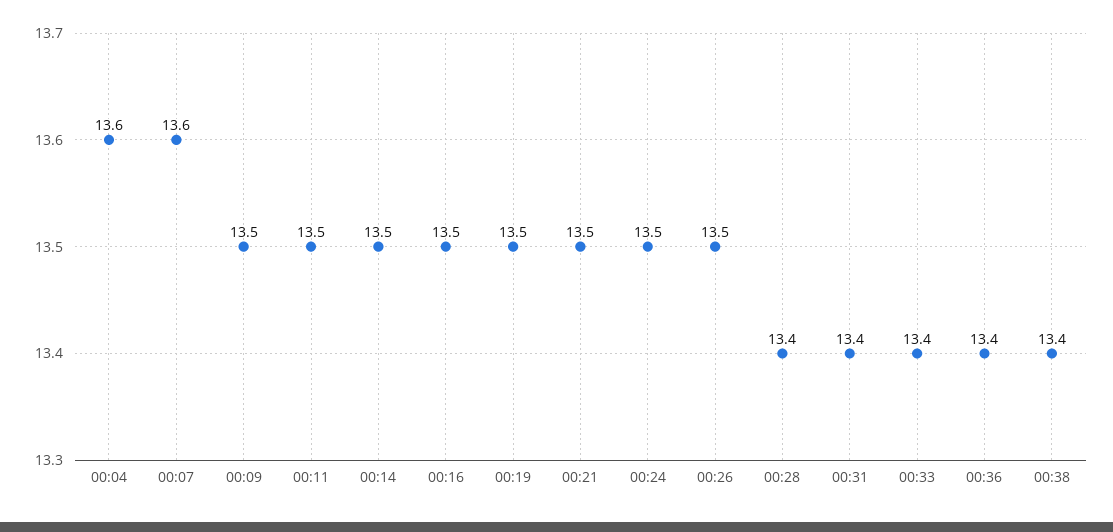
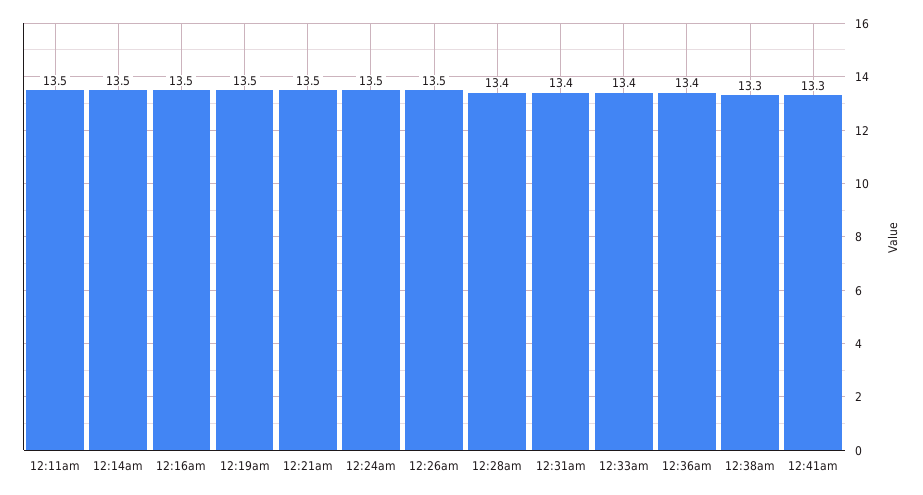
00:04: 13.6 -> none
00:07: 13.6 -> none
00:09: 13.5 -> none
00:38: 13.4 -> 13.3
12:41am: none -> 13.3

